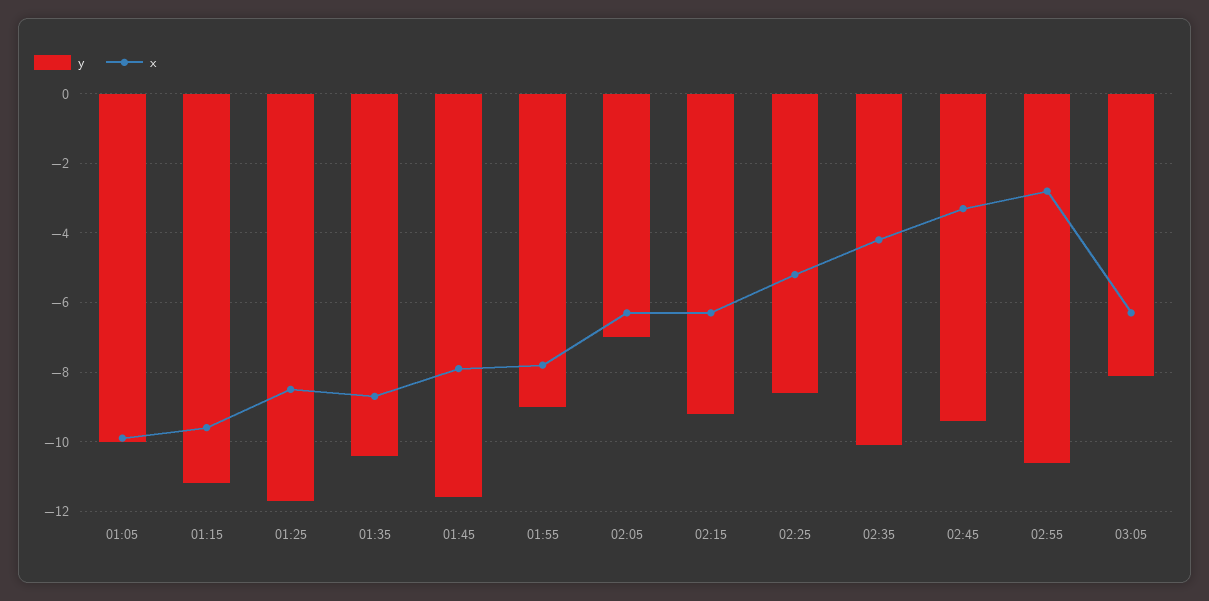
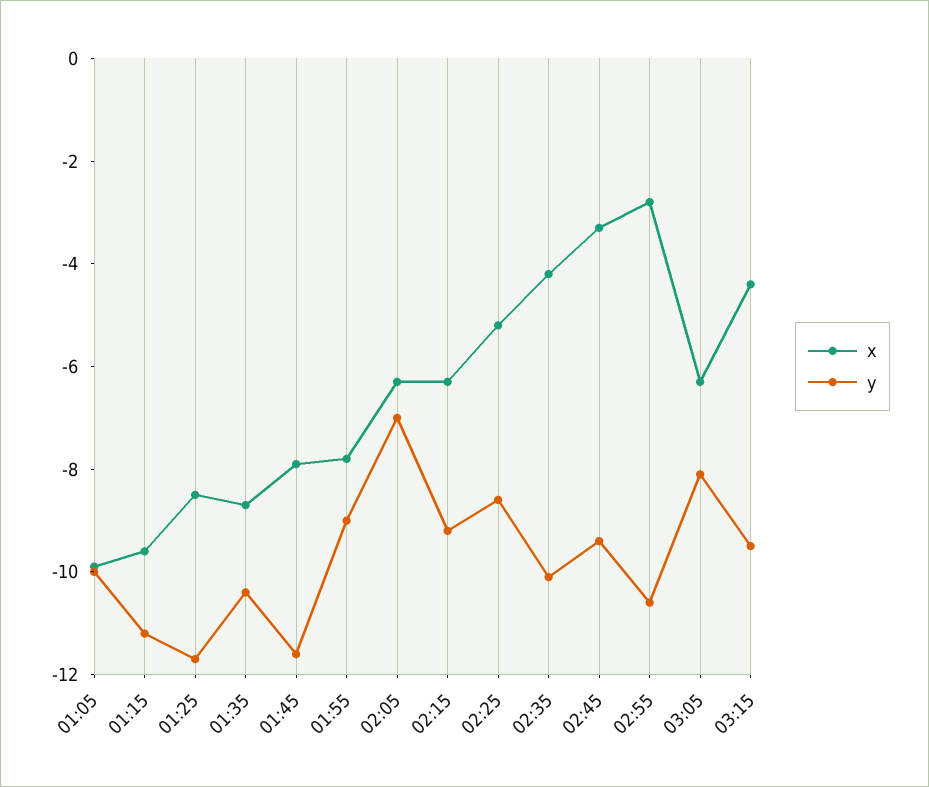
x, 03:15: none -> -4.5
y, 03:15: none -> -9.5

